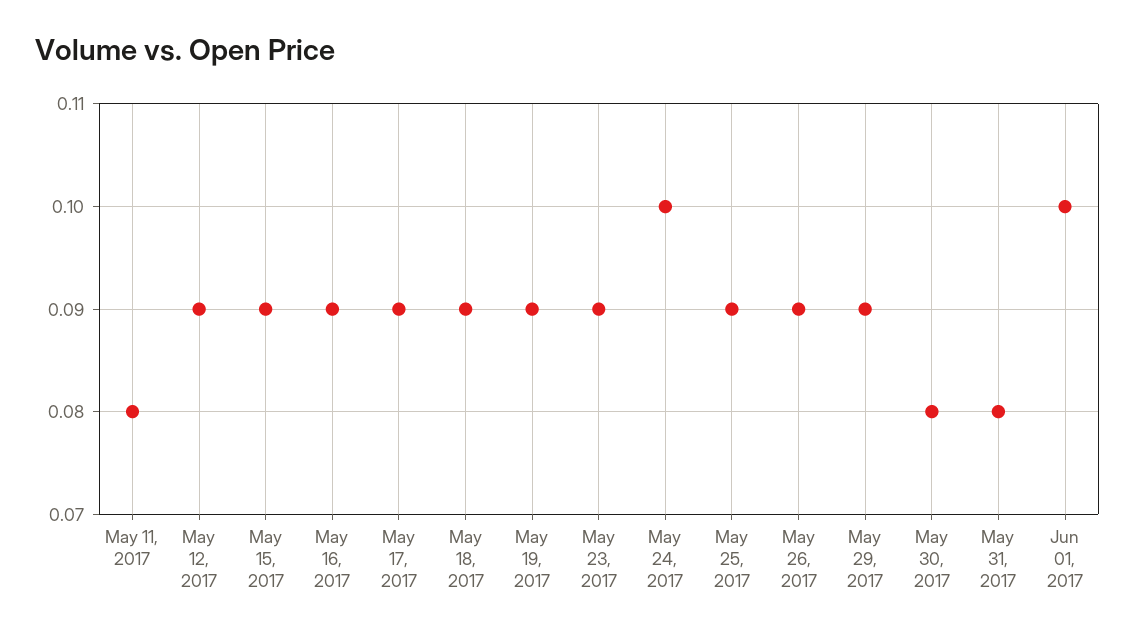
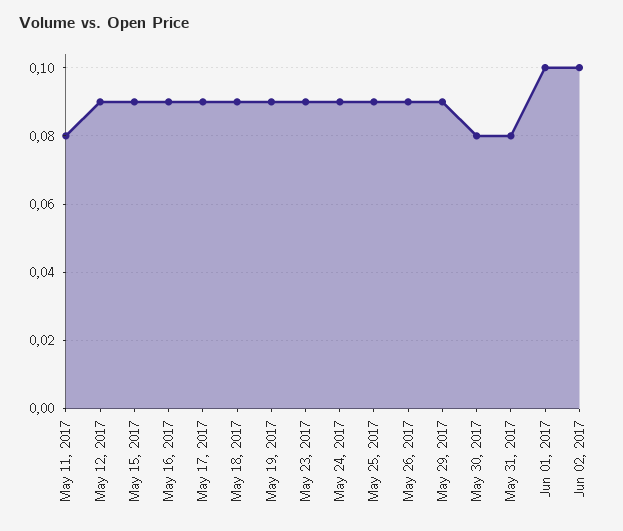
May 24, 2017: 0.1 -> 0.09
Jun 02, 2017: none -> 0.1

